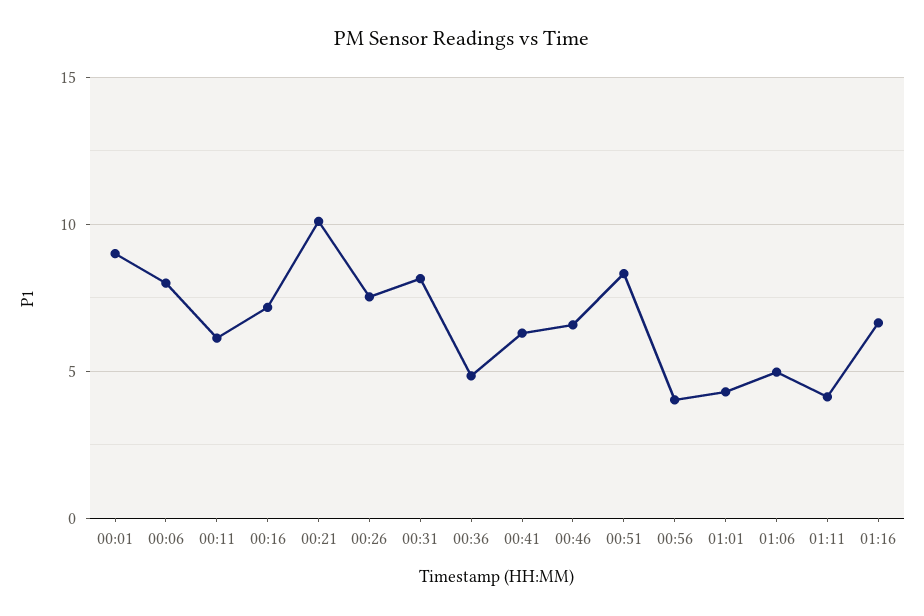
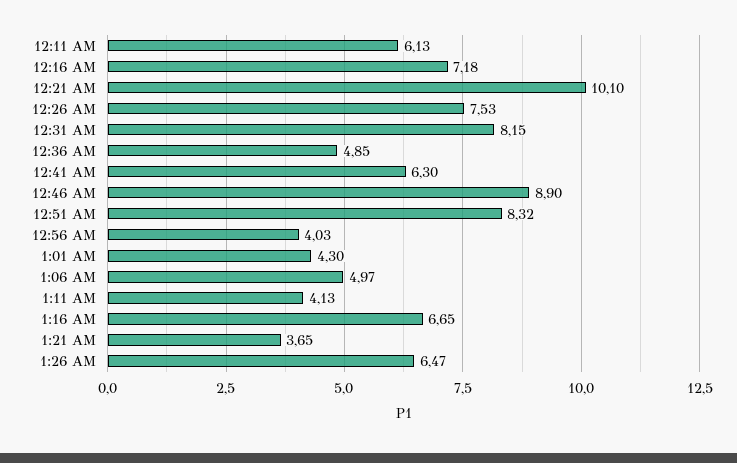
00:01: 9 -> none
00:06: 8 -> none
00:46: 6.5 -> 8.9
1:21 AM: none -> 3.65
1:26 AM: none -> 6.47

